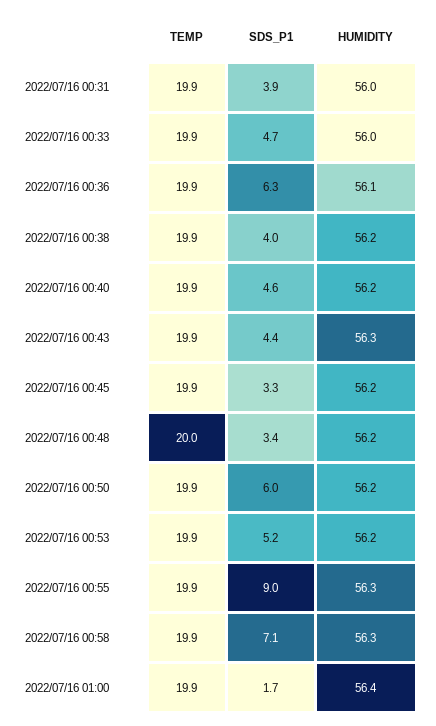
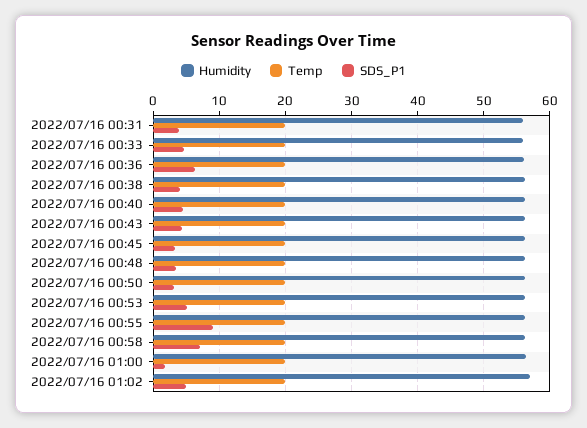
SDS_P1, 2022/07/16 00:50: 6 -> 3
HUMIDITY, 2022/07/16 01:02: none -> 57
TEMP, 2022/07/16 01:02: none -> 20
SDS_P1, 2022/07/16 01:02: none -> 5

